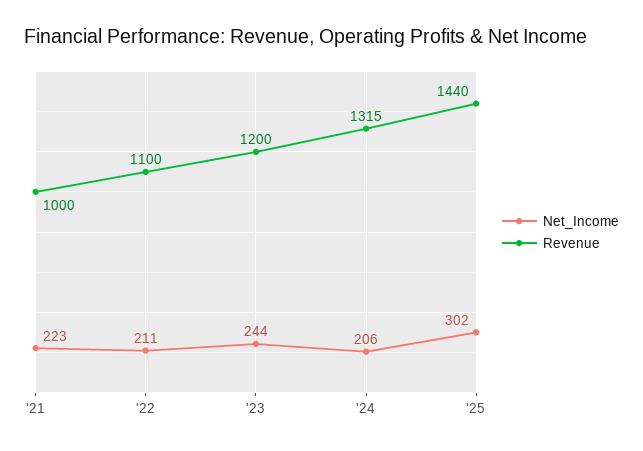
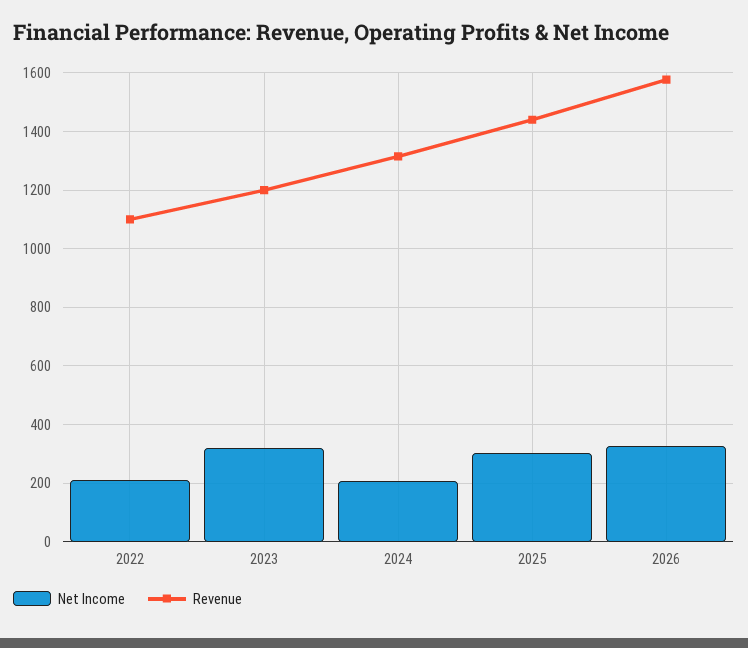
Net_Income, '21: 223 -> none
Revenue, '21: 1000 -> none
Net_Income, '23: 244 -> 325
Net_Income, 2026: none -> 325
Revenue, 2026: none -> 1575

